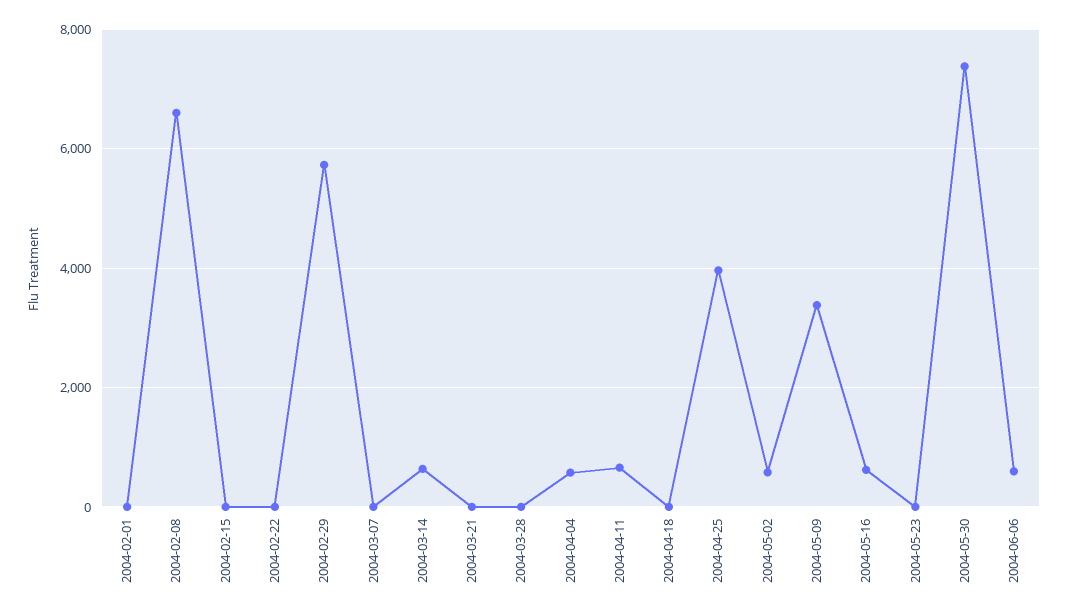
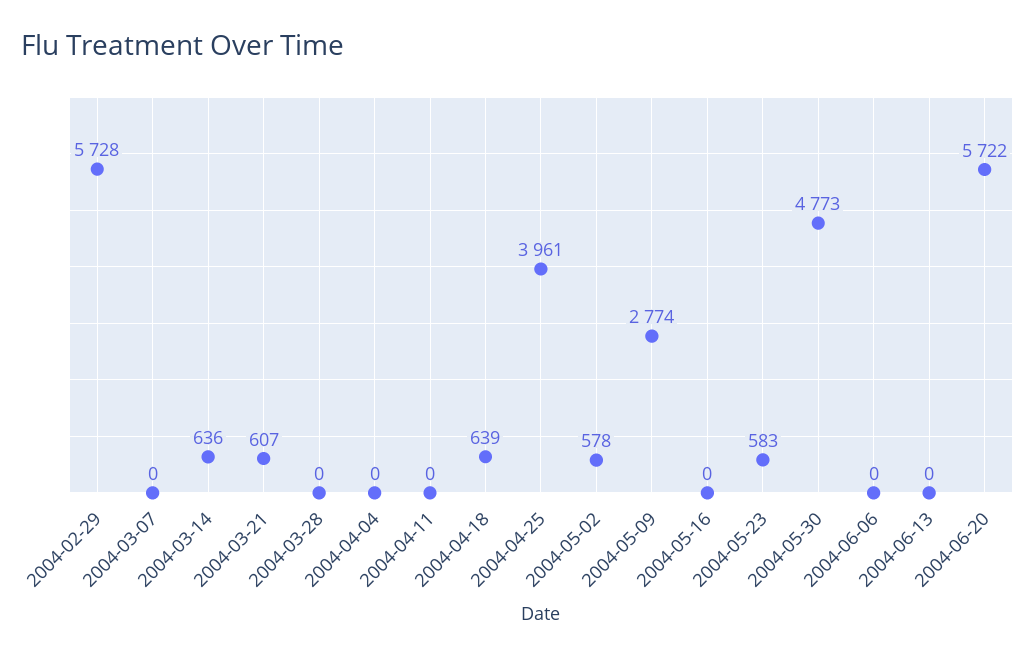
2004-02-01: 0 -> none
2004-02-08: 6600 -> none
2004-02-15: 0 -> none
2004-02-22: 0 -> none
2004-03-21: 0 -> 607
2004-04-04: 600 -> 0
2004-04-11: 600 -> 0
2004-04-18: 0 -> 639
2004-05-09: 3400 -> 2774
2004-05-16: 600 -> 0
2004-05-23: 0 -> 583
2004-05-30: 7400 -> 4773
2004-06-06: 600 -> 0
2004-06-13: none -> 0
2004-06-20: none -> 5722

